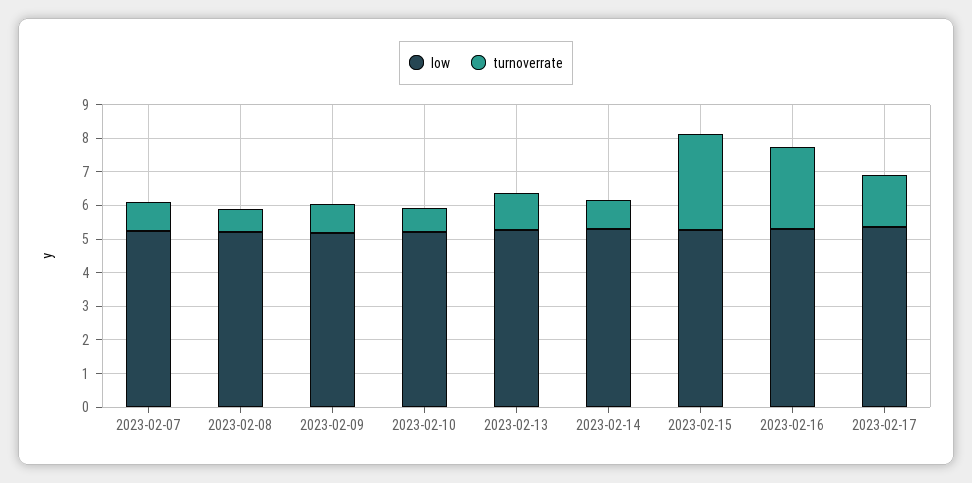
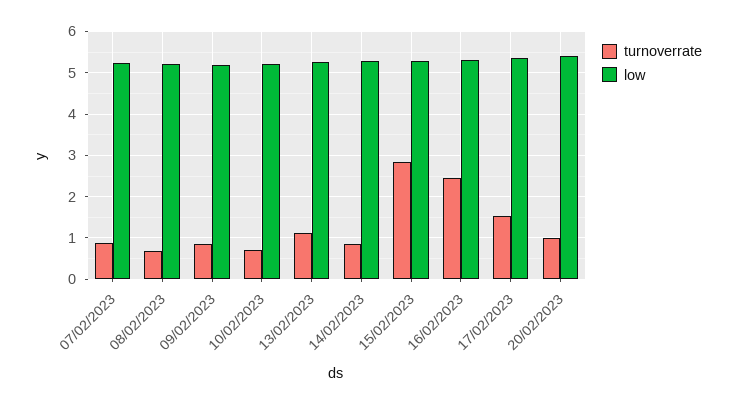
turnoverrate, 20/02/2023: none -> 1
low, 20/02/2023: none -> 5.4

